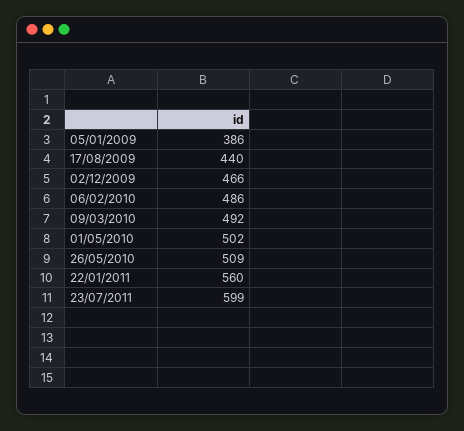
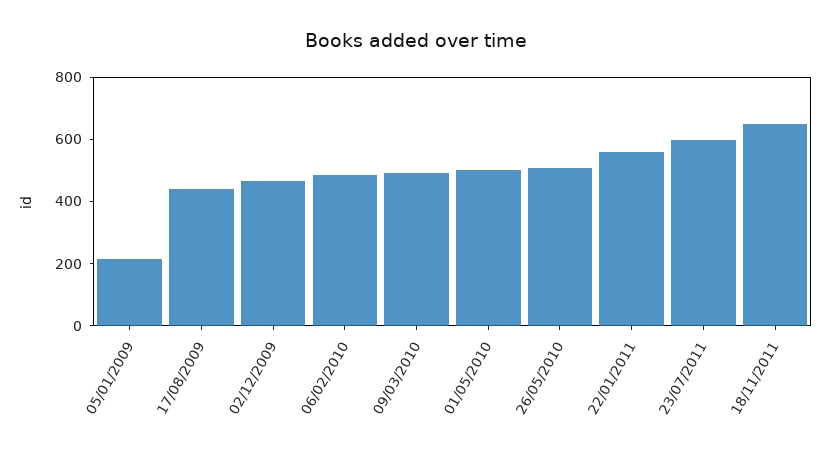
05/01/2009: 386 -> 200
18/11/2011: none -> 650

